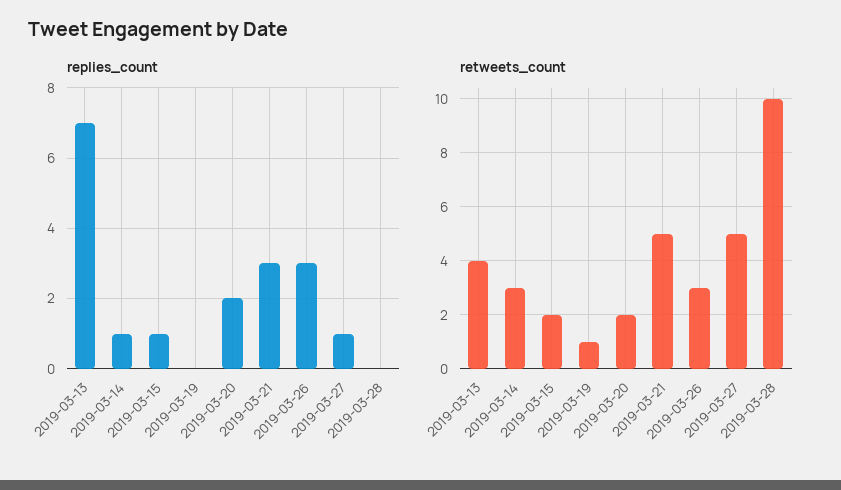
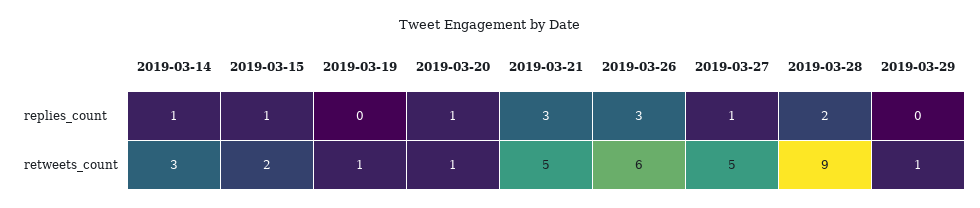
replies_count, 2019-03-13: 7 -> none
replies_count, 2019-03-20: 2 -> 1
replies_count, 2019-03-28: 0 -> 2
retweets_count, 2019-03-13: 4 -> none
retweets_count, 2019-03-20: 2 -> 1
retweets_count, 2019-03-26: 3 -> 6
retweets_count, 2019-03-28: 10 -> 9
replies_count, 2019-03-29: none -> 0
retweets_count, 2019-03-29: none -> 1

